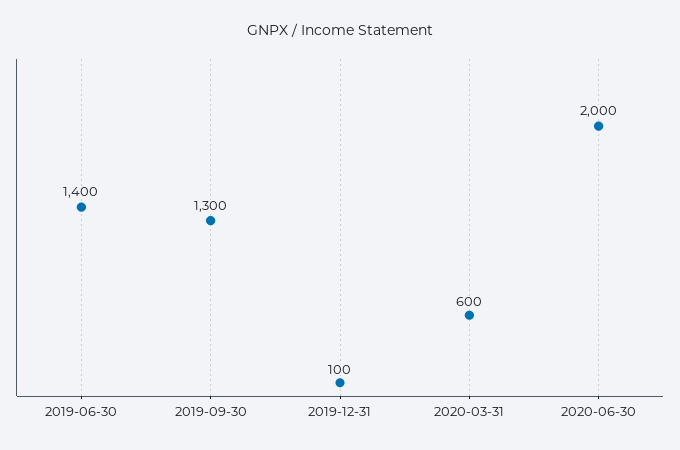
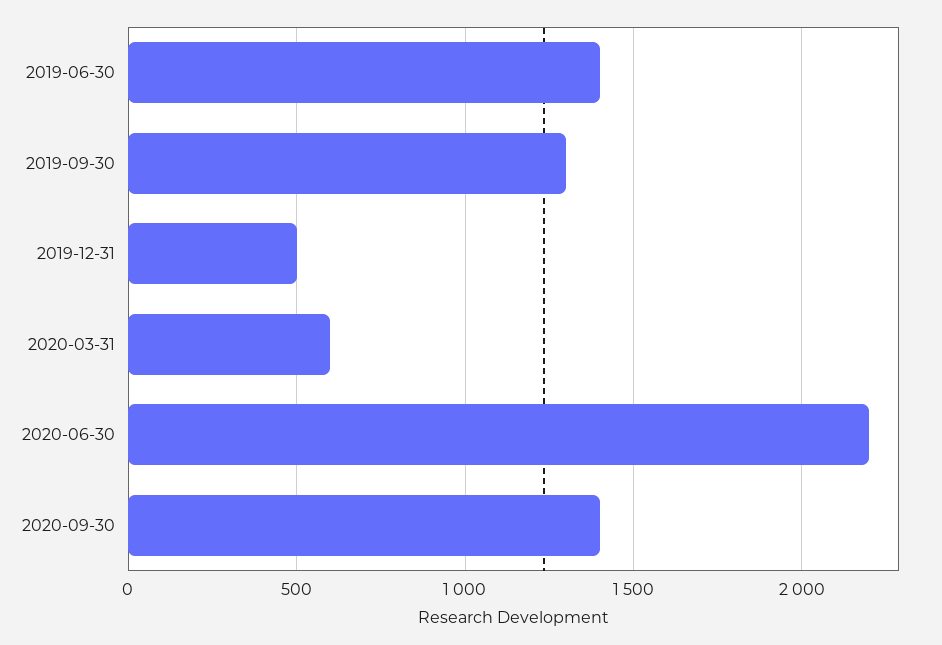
2019-12-31: 100 -> 500
2020-06-30: 2000 -> 2200
2020-09-30: none -> 1400

